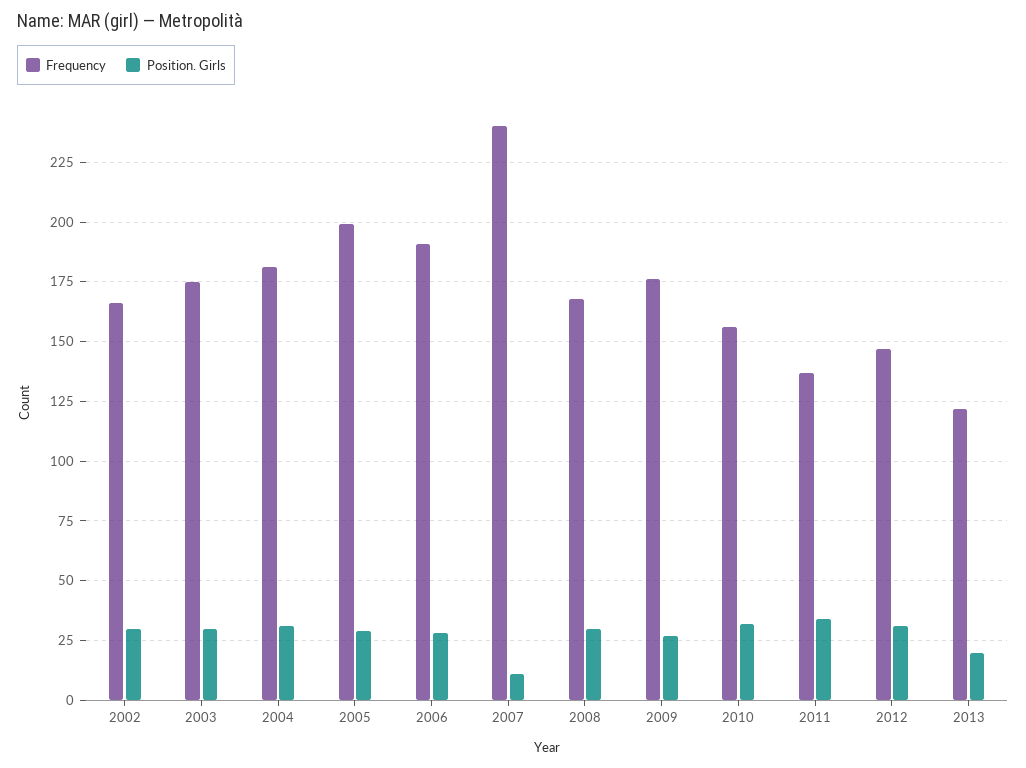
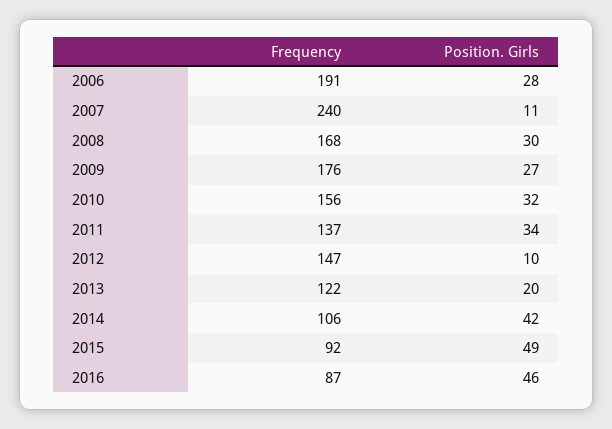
Frequency, 2002: 165 -> none
Position. Girls, 2002: 30 -> none
Frequency, 2003: 175 -> none
Position. Girls, 2003: 30 -> none
Frequency, 2004: 180 -> none
Position. Girls, 2004: 30 -> none
Frequency, 2005: 200 -> none
Position. Girls, 2005: 30 -> none
Position. Girls, 2012: 30 -> 10
Frequency, 2014: none -> 106
Position. Girls, 2014: none -> 42
Frequency, 2015: none -> 92
Position. Girls, 2015: none -> 49
Frequency, 2016: none -> 87
Position. Girls, 2016: none -> 46

